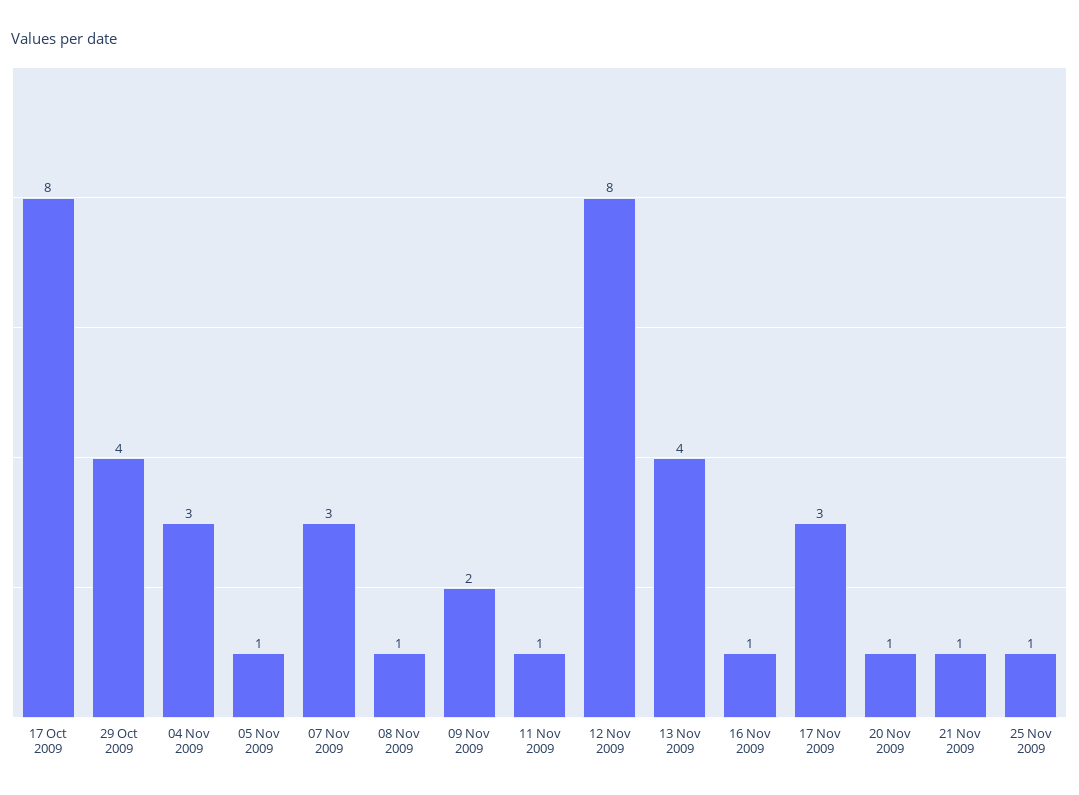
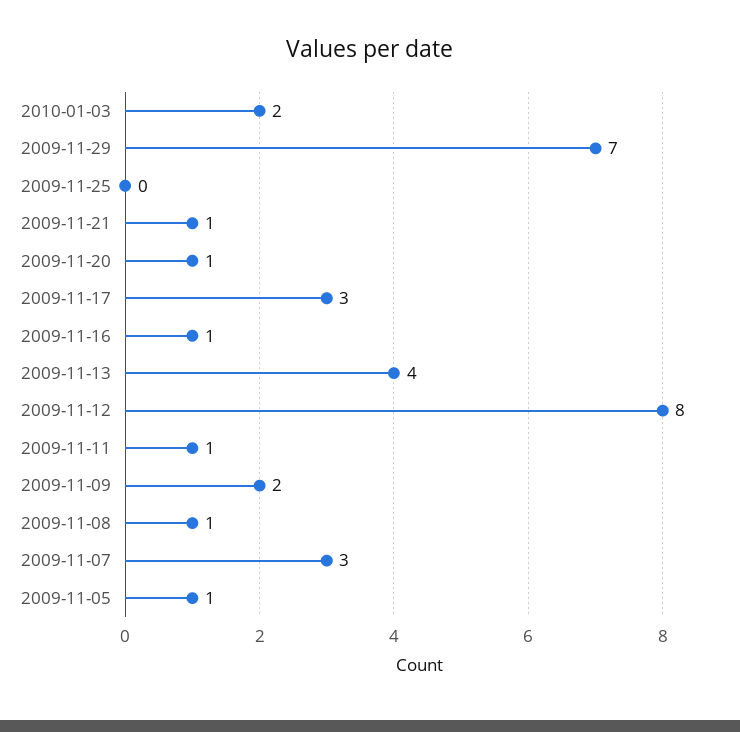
17 Oct 2009: 8 -> none
29 Oct 2009: 4 -> none
04 Nov 2009: 3 -> none
25 Nov 2009: 1 -> 0
2010-01-03: none -> 2
2009-11-29: none -> 7

